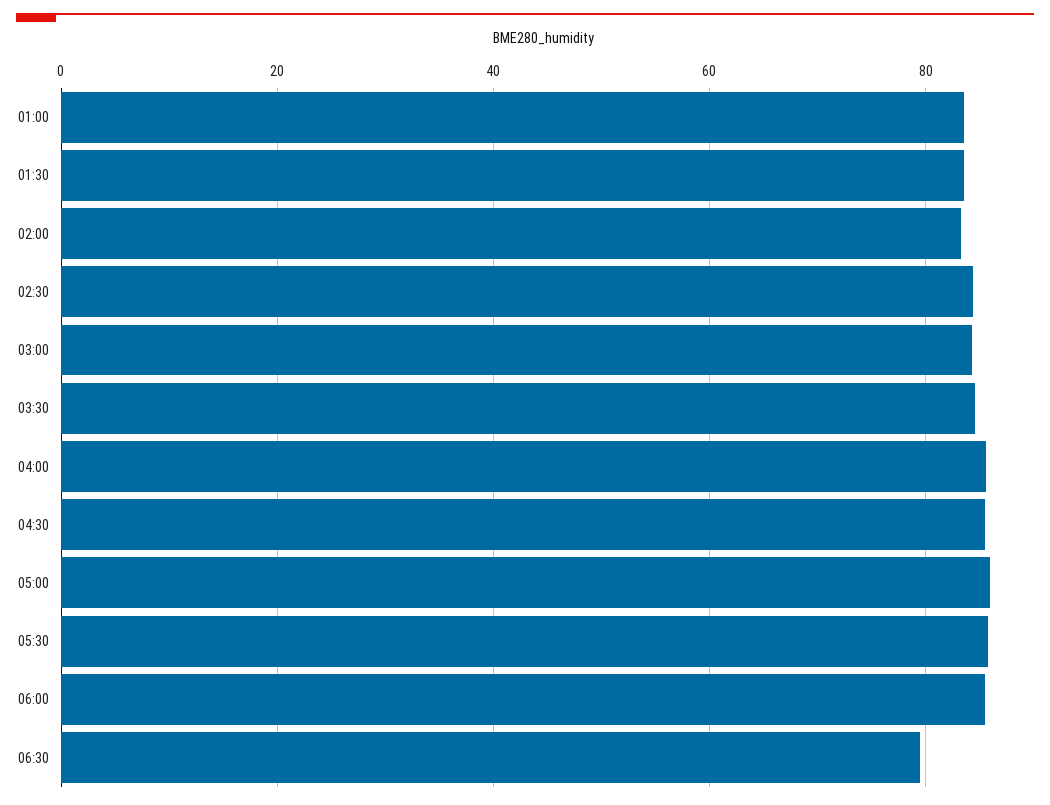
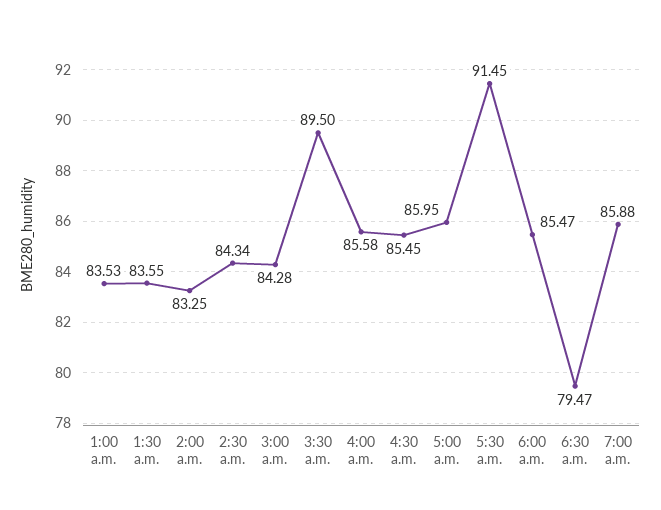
03:30: 84 -> 89.5
05:30: 86 -> 91.45
7:00 a.m.: none -> 85.88

